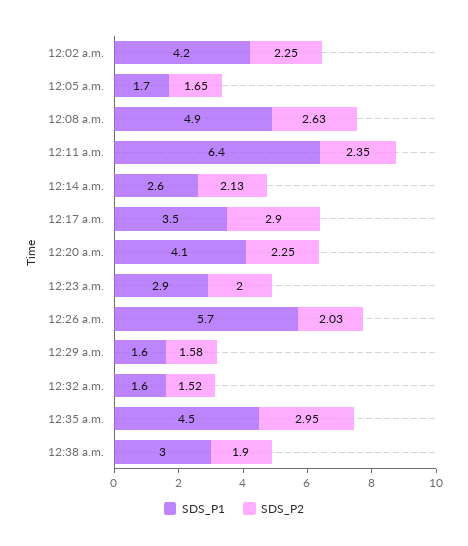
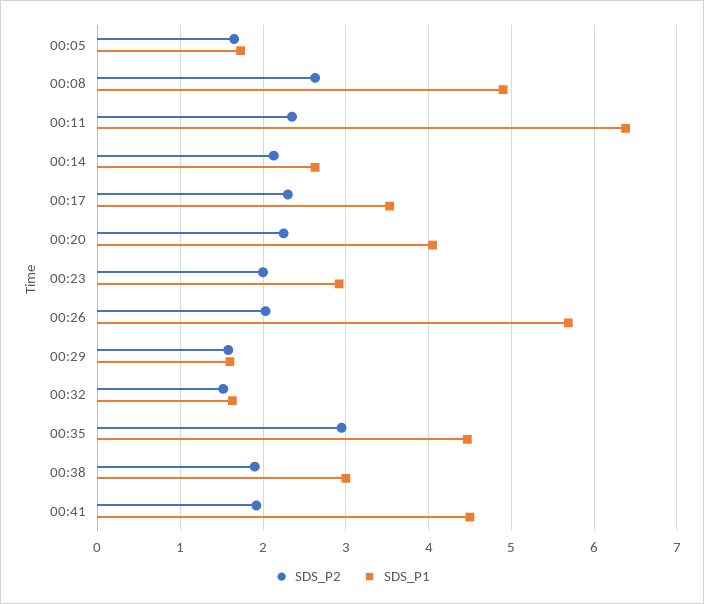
SDS_P1, 12:02 a.m.: 4.2 -> none
SDS_P2, 12:02 a.m.: 2.25 -> none
SDS_P2, 12:17 a.m.: 2.9 -> 2.3
SDS_P2, 00:41: none -> 1.9
SDS_P1, 00:41: none -> 4.5

